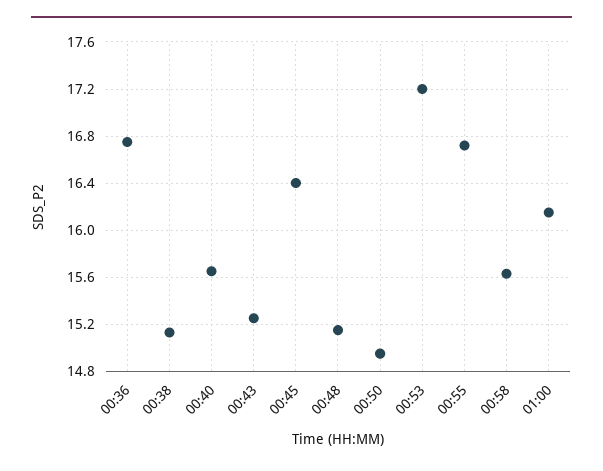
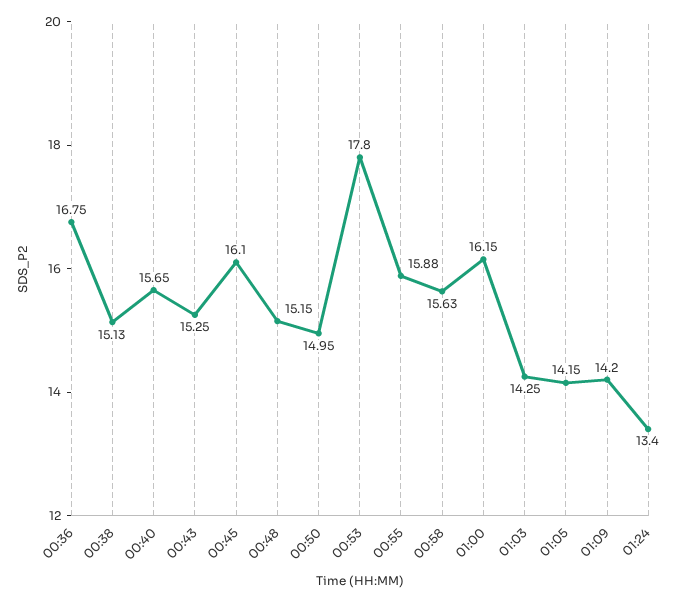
00:45: 16.4 -> 16.1
00:53: 17.2 -> 17.8
00:55: 16.7 -> 15.88
01:03: none -> 14.25
01:05: none -> 14.15
01:09: none -> 14.2
01:24: none -> 13.4

